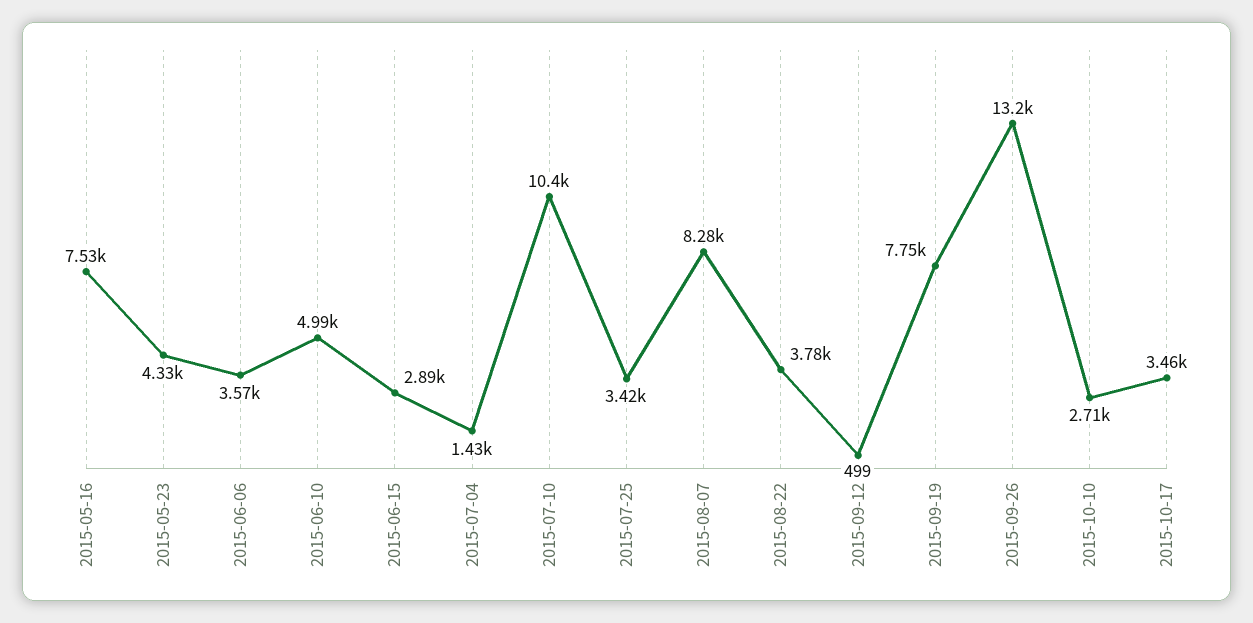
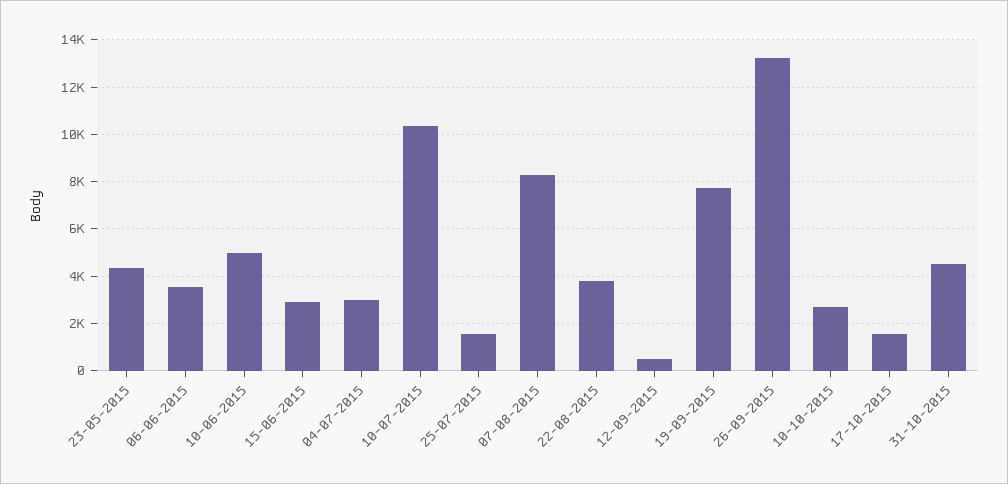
2015-05-16: 7530 -> none
2015-07-04: 1430 -> 3000
2015-07-25: 3420 -> 1500
2015-10-17: 3460 -> 1500
31-10-2015: none -> 4500

